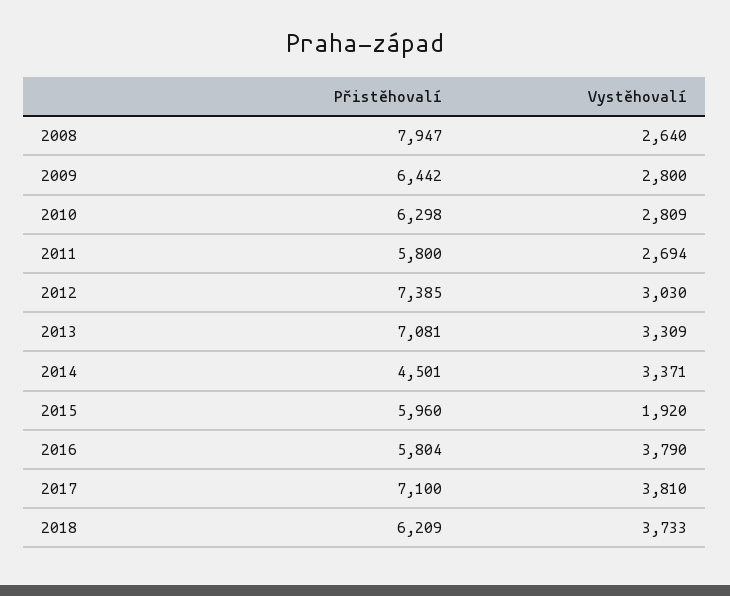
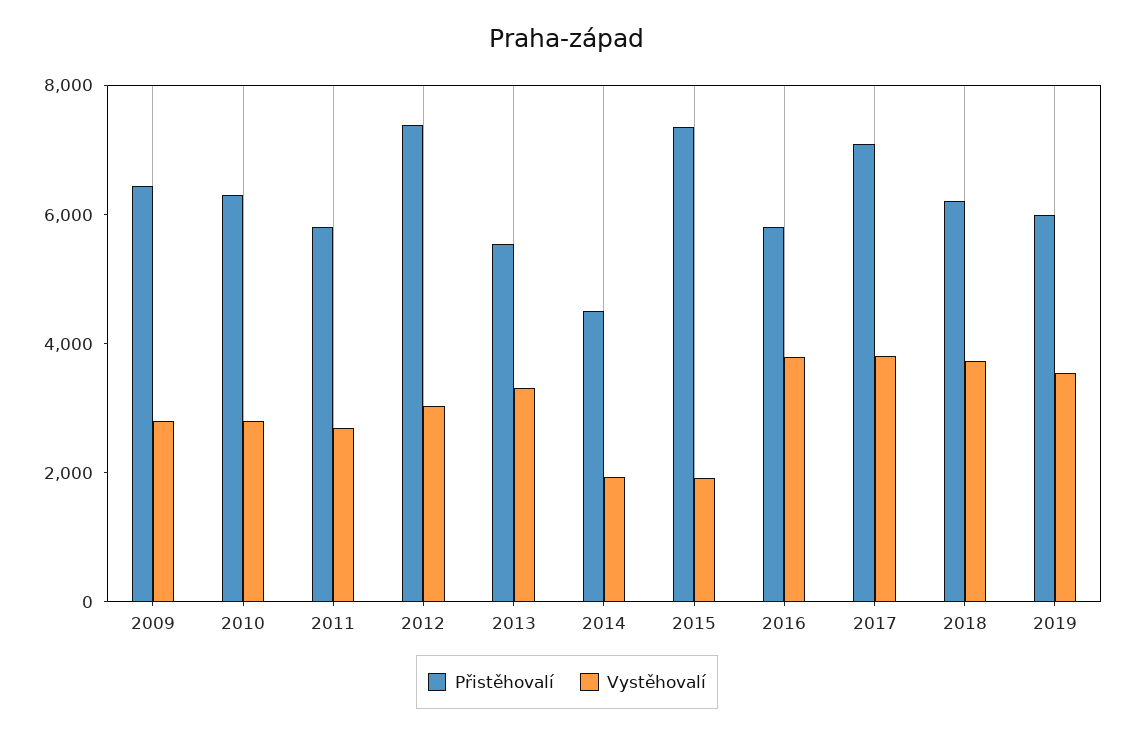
Přistěhovalí, 2008: 7947 -> none
Vystěhovalí, 2008: 2640 -> none
Přistěhovalí, 2013: 7081 -> 5500
Vystěhovalí, 2014: 3371 -> 2000
Přistěhovalí, 2015: 5960 -> 7500
Přistěhovalí, 2019: none -> 6000
Vystěhovalí, 2019: none -> 3500

